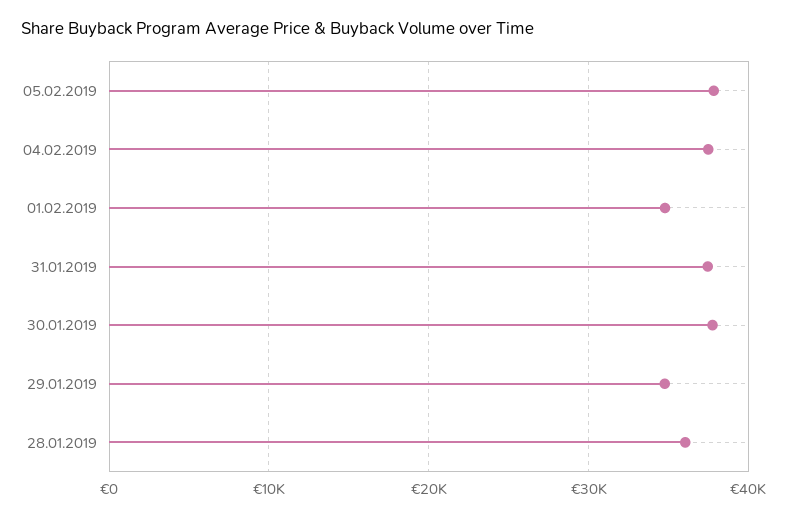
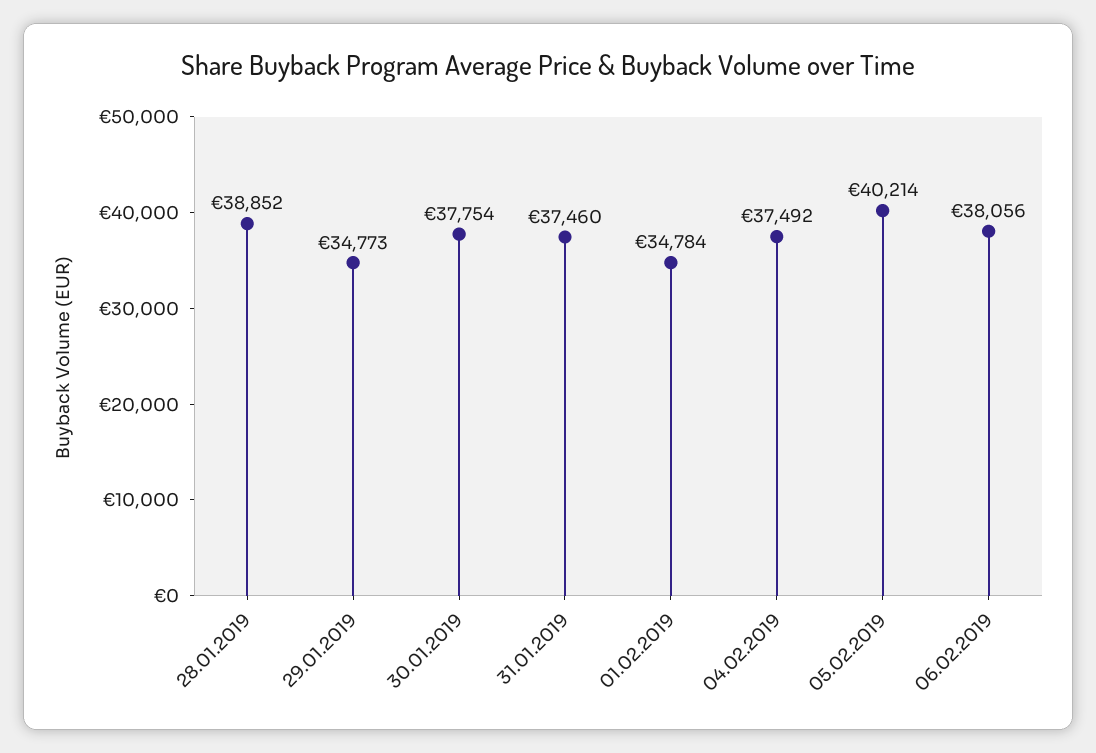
05.02.2019: 38000 -> 40214
28.01.2019: 36000 -> 38852
06.02.2019: none -> 38056

